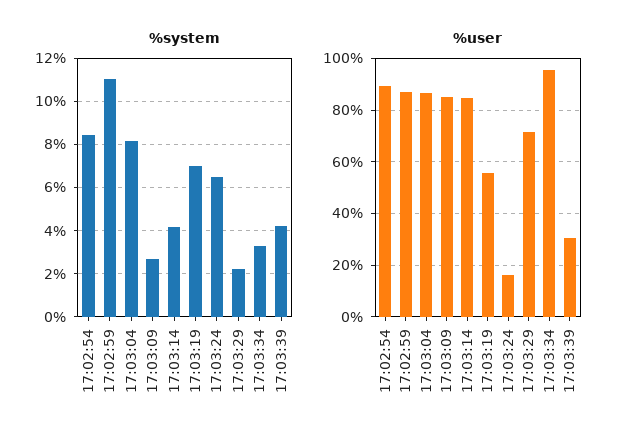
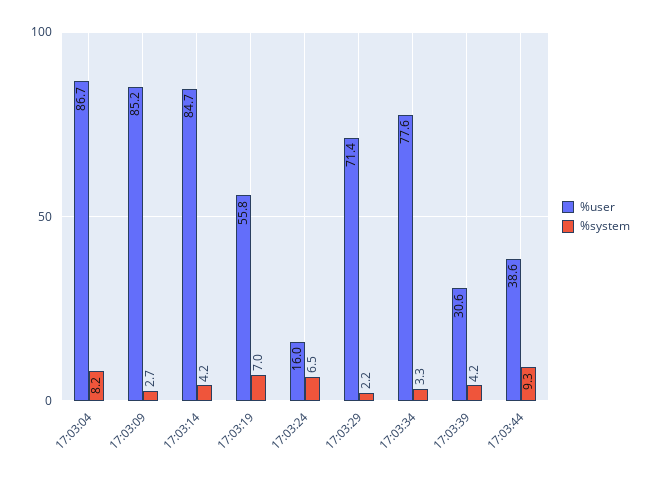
%system, 17:02:54: 8.5 -> none
%system, 17:02:59: 11 -> none
%user, 17:02:54: 90 -> none
%user, 17:02:59: 87.5 -> none
%user, 17:03:34: 95 -> 77.6
%user, 17:03:44: none -> 38.6
%system, 17:03:44: none -> 9.3

